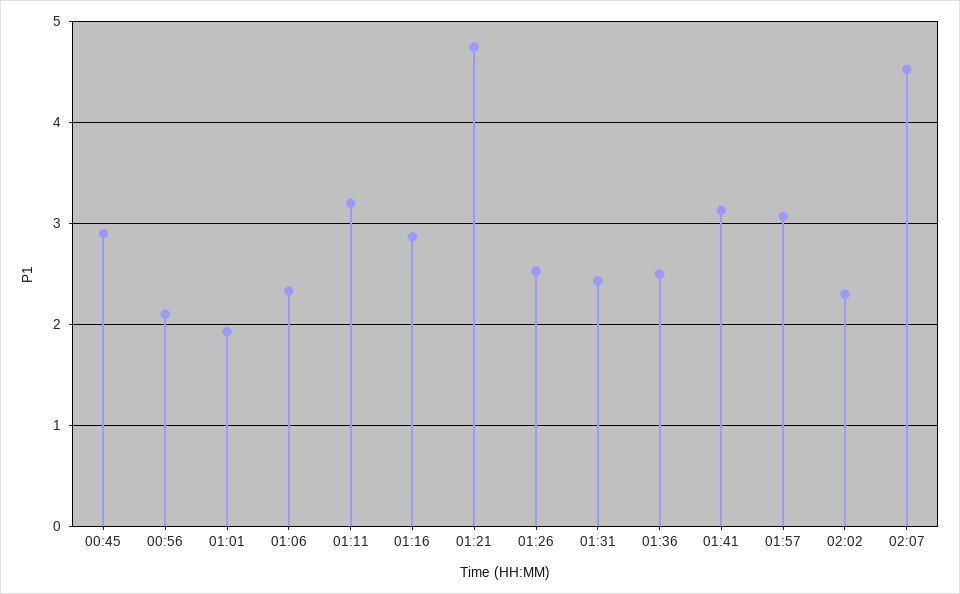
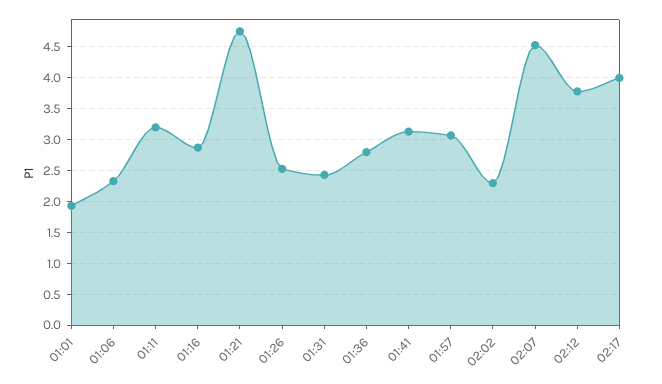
00:45: 2.9 -> none
00:56: 2.1 -> none
01:36: 2.5 -> 2.8
02:12: none -> 3.8
02:17: none -> 4

